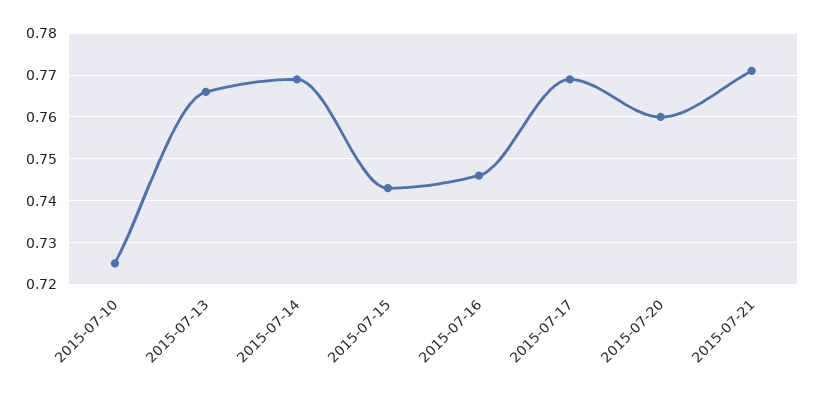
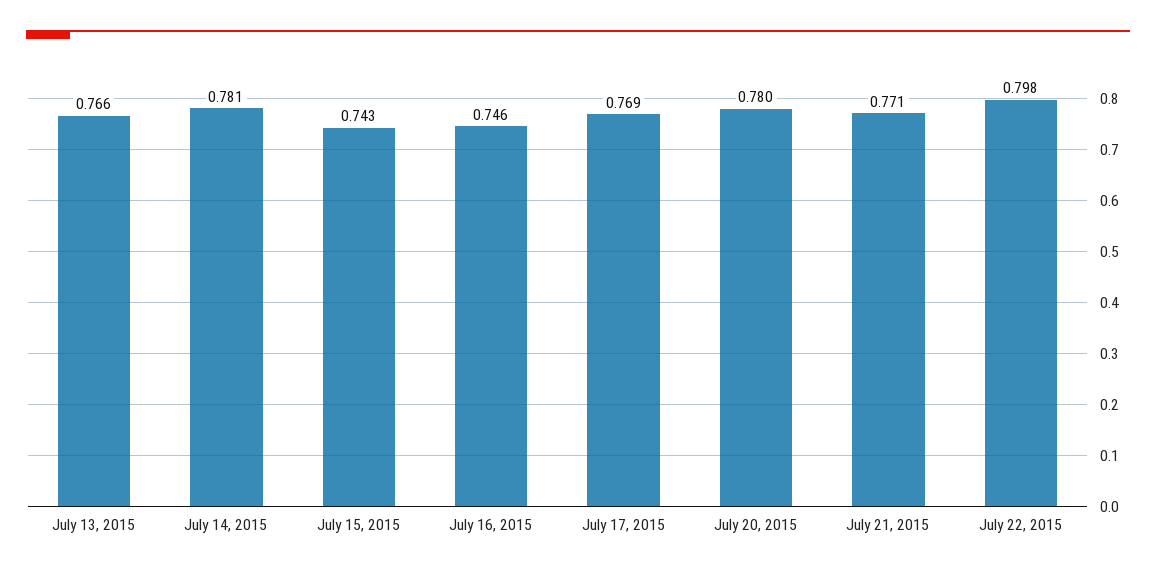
2015-07-10: 0.725 -> none
2015-07-14: 0.77 -> 0.781
2015-07-20: 0.76 -> 0.78
July 22, 2015: none -> 0.798

